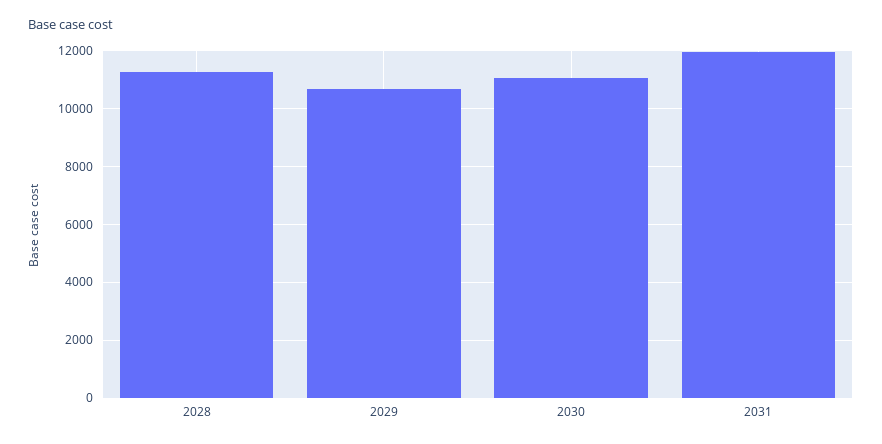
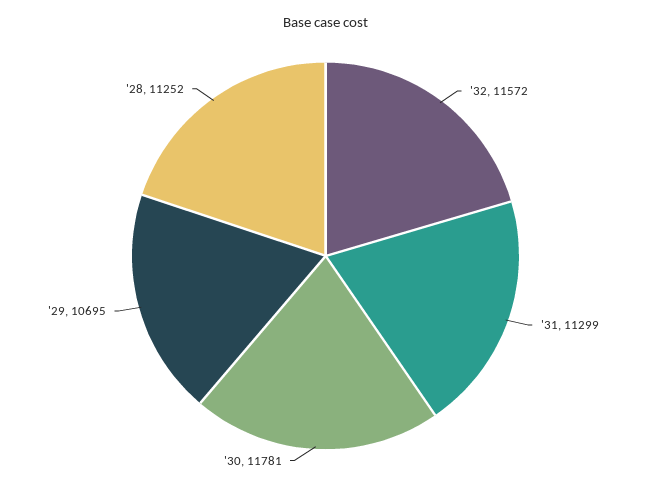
2030: 11000 -> 11781
2031: 12000 -> 11299
'32: none -> 11572

